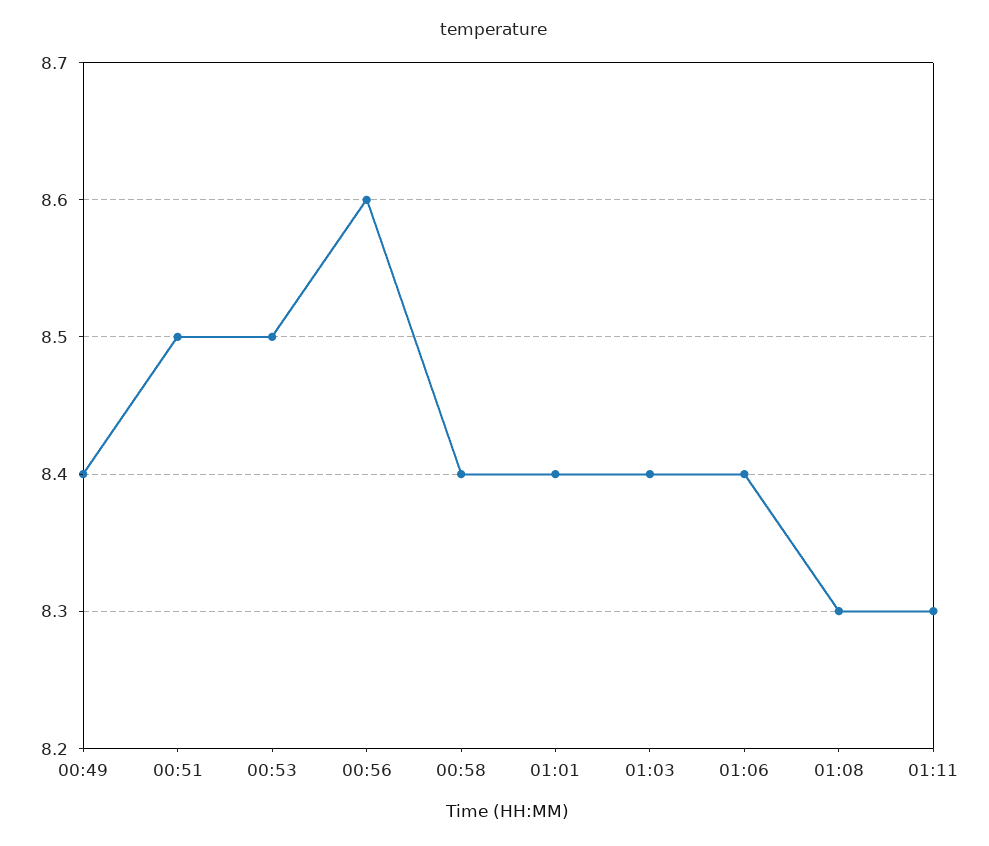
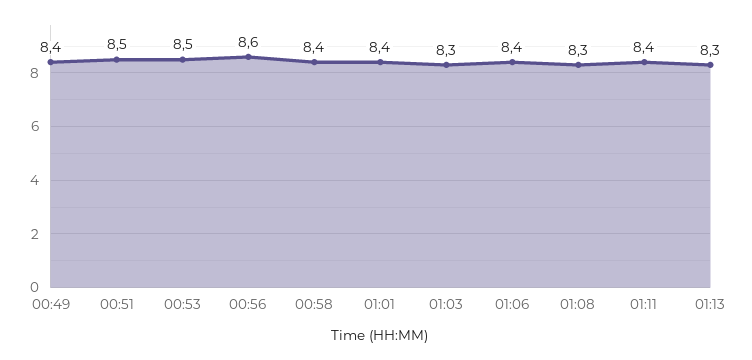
01:03: 8.4 -> 8.3
01:11: 8.3 -> 8.4
01:13: none -> 8.3

